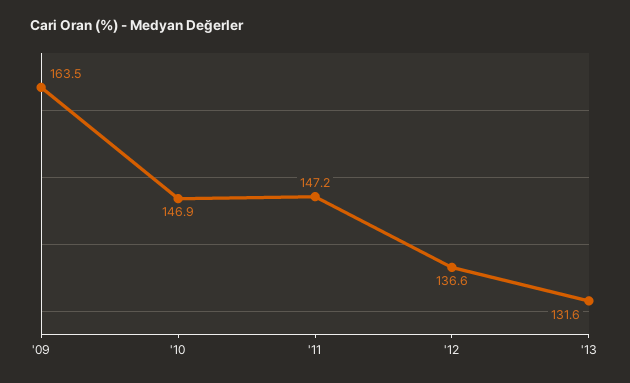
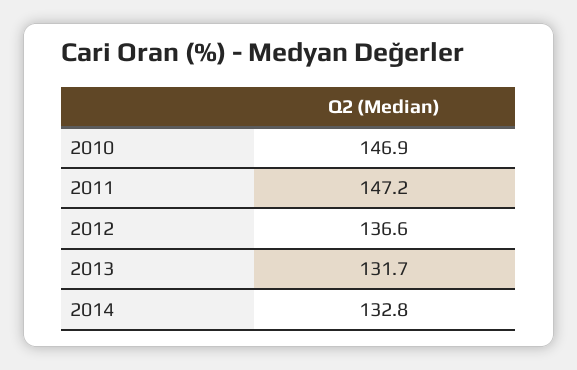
'09: 163.5 -> none
'13: 131.6 -> 131.7
2014: none -> 132.8

